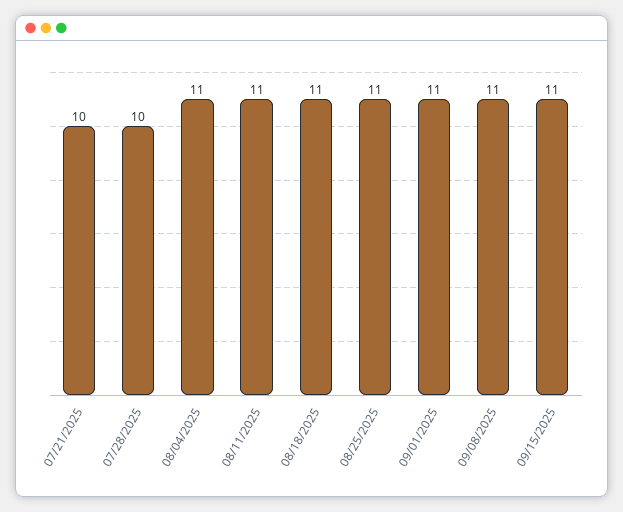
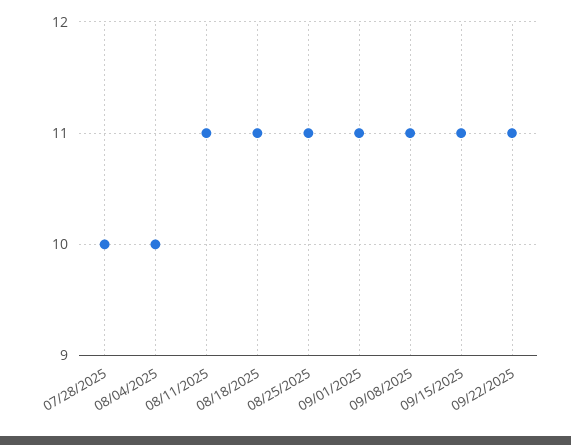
07/21/2025: 10 -> none
08/04/2025: 11 -> 10
09/22/2025: none -> 11

